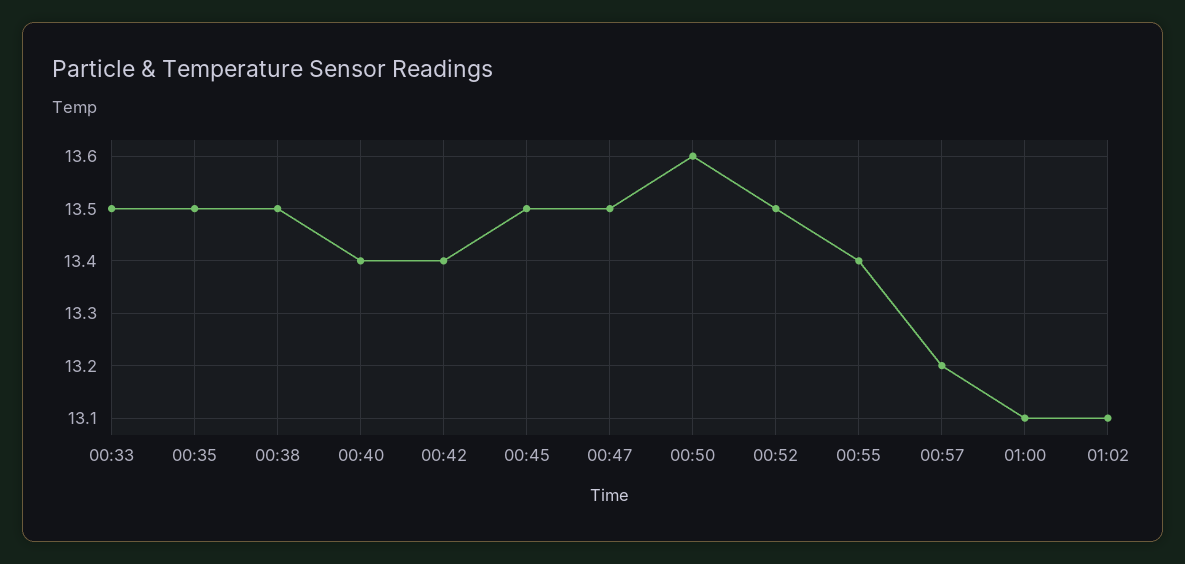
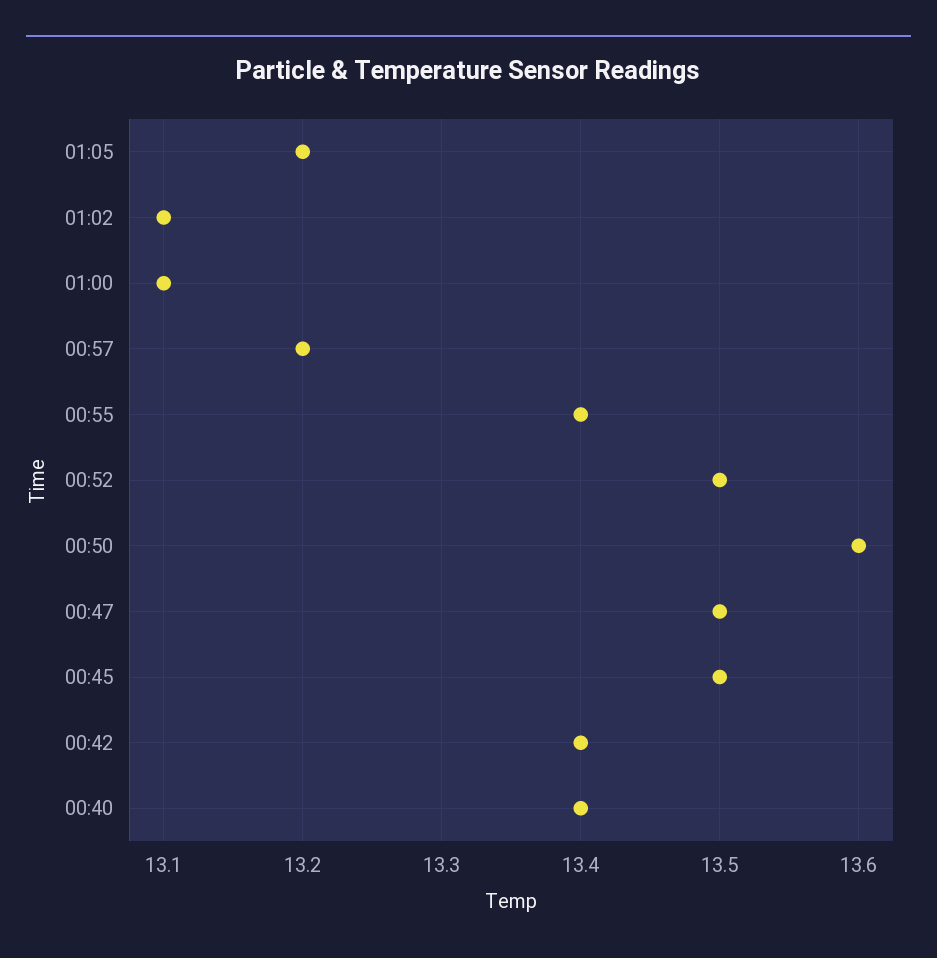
00:33: 13.5 -> none
00:35: 13.5 -> none
00:38: 13.5 -> none
01:05: none -> 13.2

